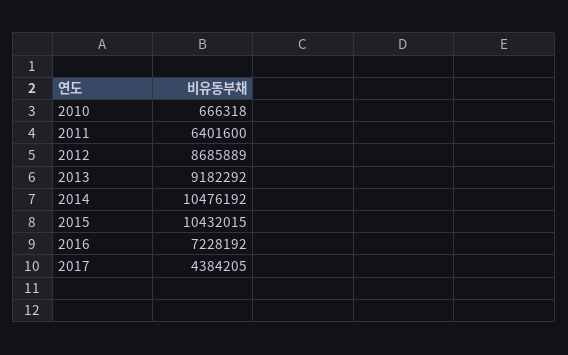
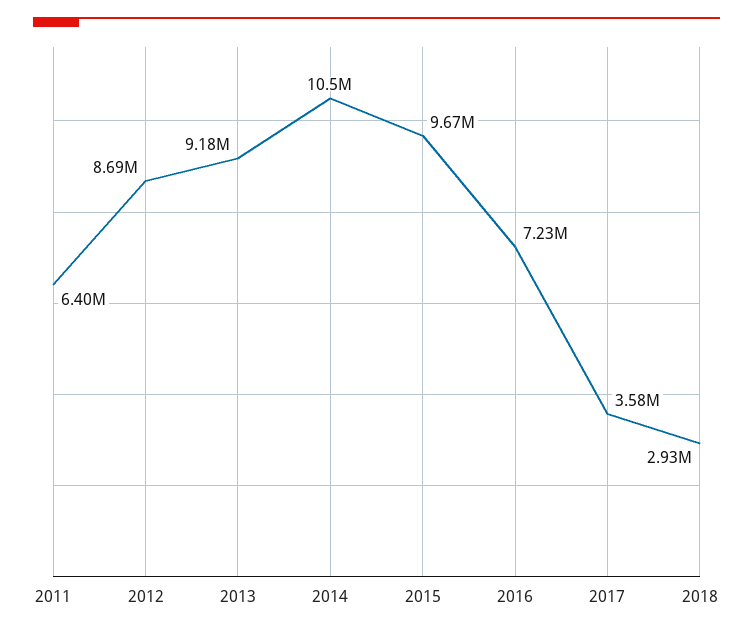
2010: 666318 -> none
2015: 10432015 -> 9670000
2017: 4384205 -> 3580000
2018: none -> 2930000

